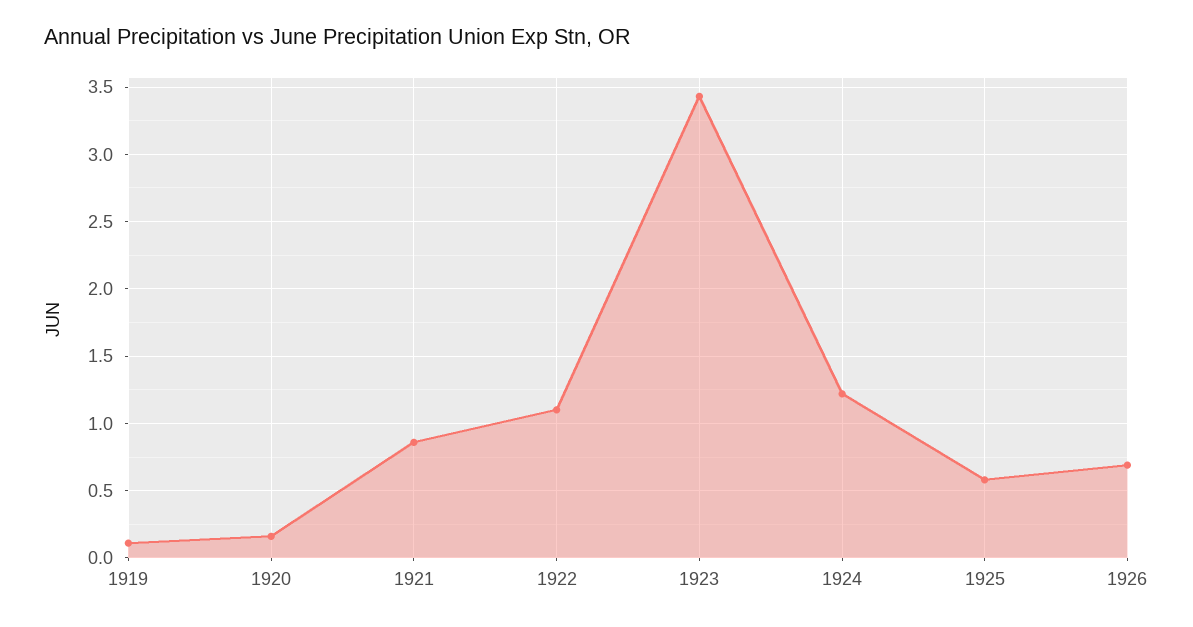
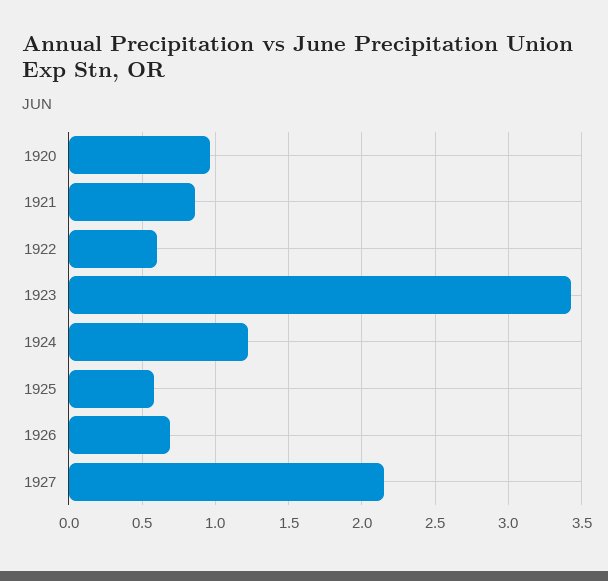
1919: 0.1 -> none
1920: 0.15 -> 0.95
1922: 1.1 -> 0.6
1927: none -> 2.15

